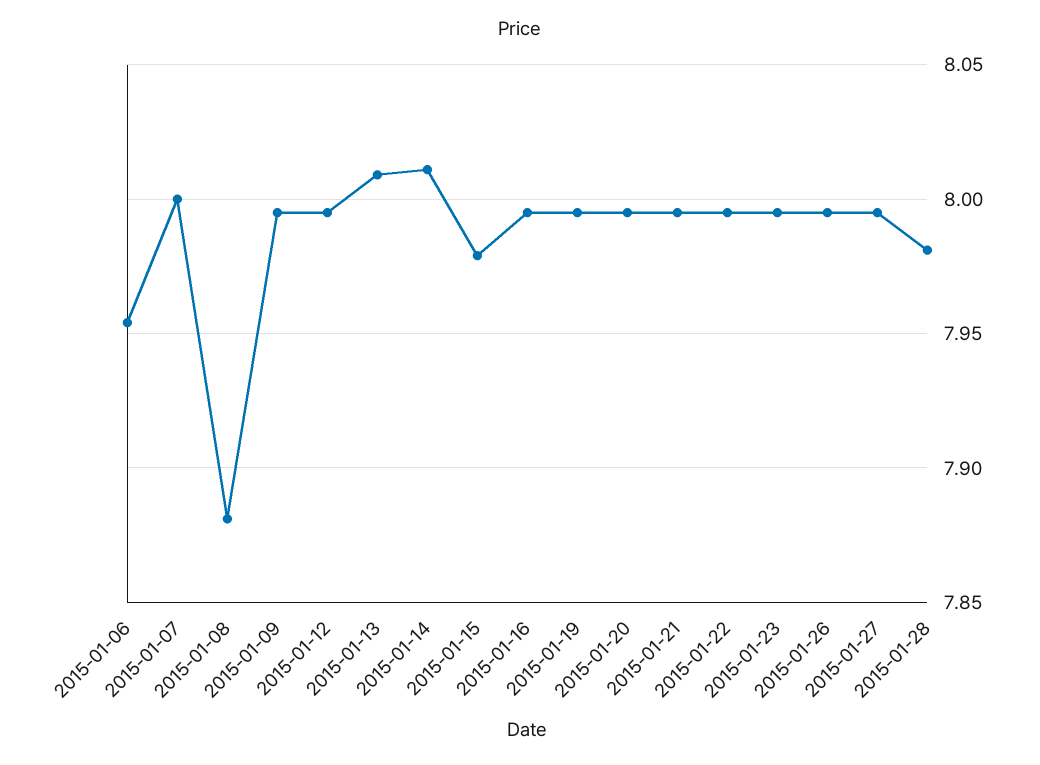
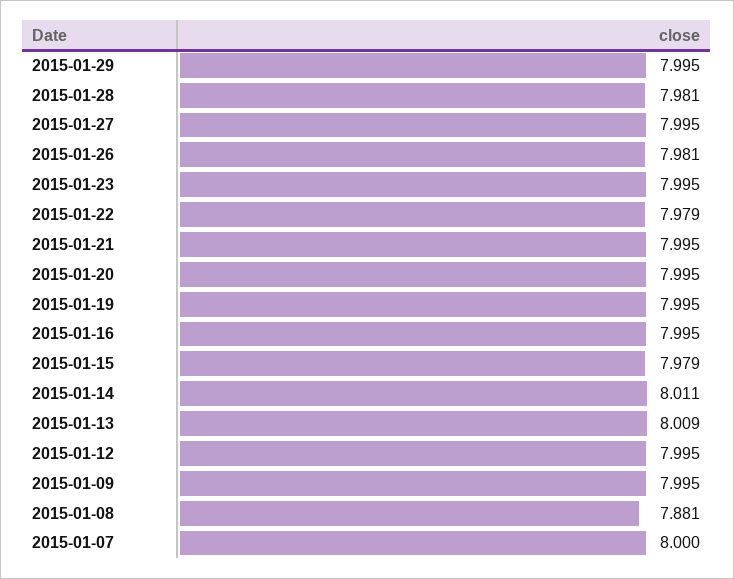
2015-01-06: 7.955 -> none
2015-01-22: 7.995 -> 7.979
2015-01-26: 7.995 -> 7.981
2015-01-29: none -> 7.995

